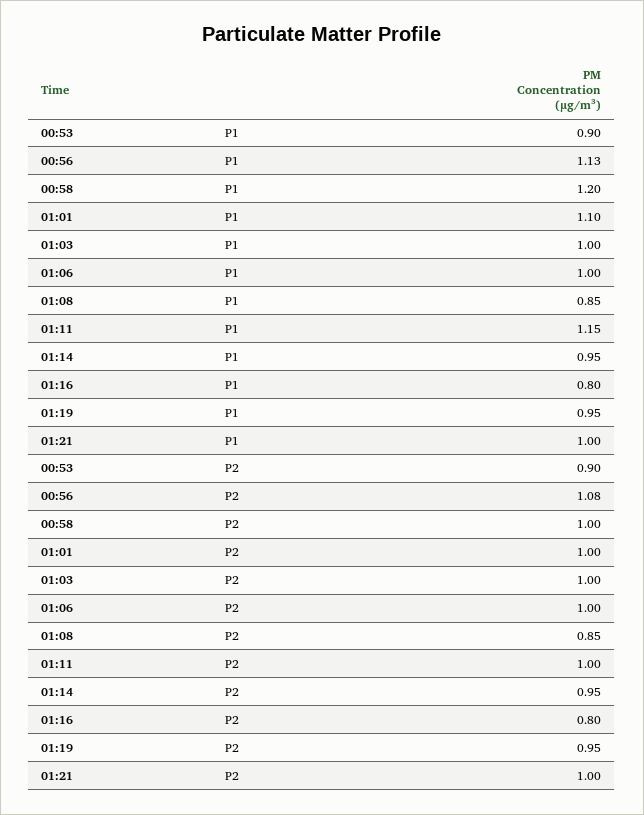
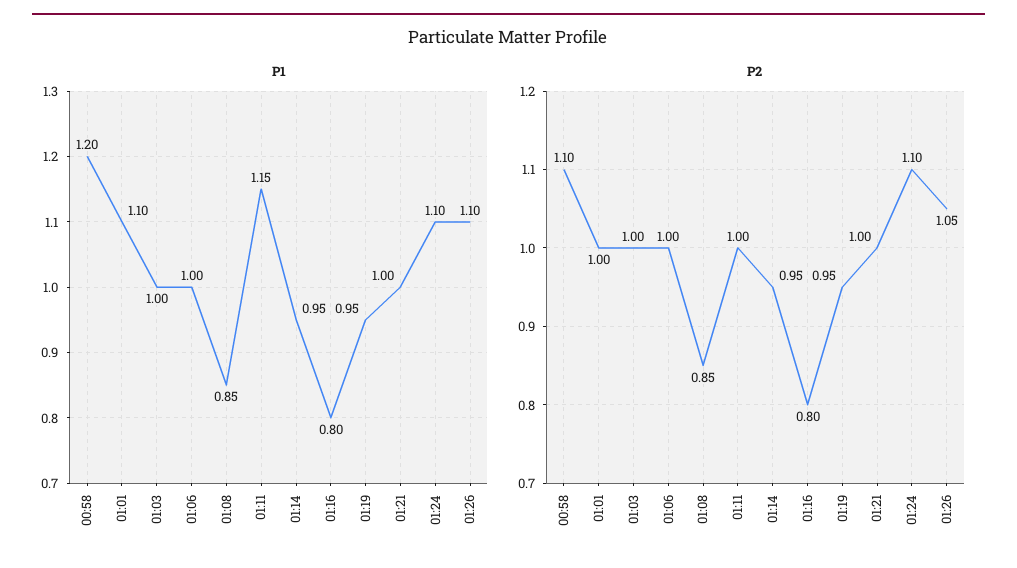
P1, 00:53: 0.9 -> none
P1, 00:56: 1.13 -> none
P2, 00:53: 0.9 -> none
P2, 00:56: 1.08 -> none
P2, 00:58: 1 -> 1.1
P1, 01:24: none -> 1.1
P1, 01:26: none -> 1.1
P2, 01:24: none -> 1.1
P2, 01:26: none -> 1.05

